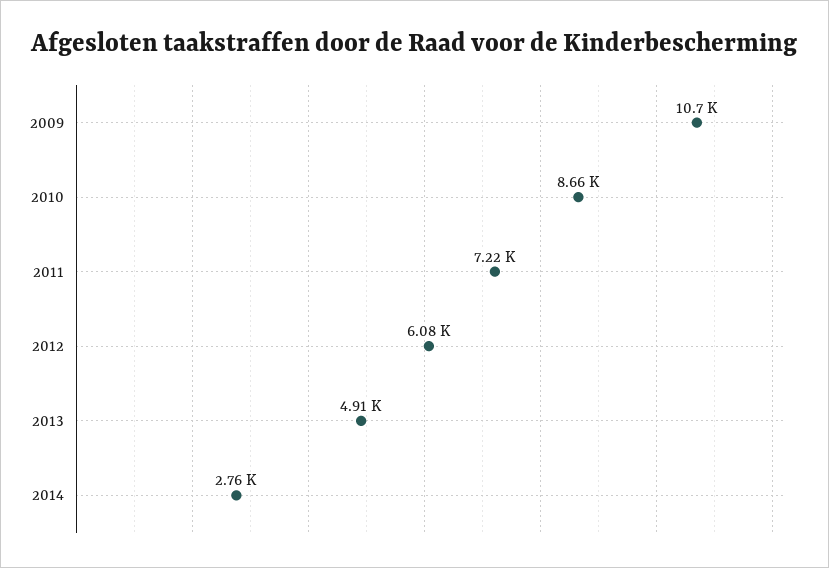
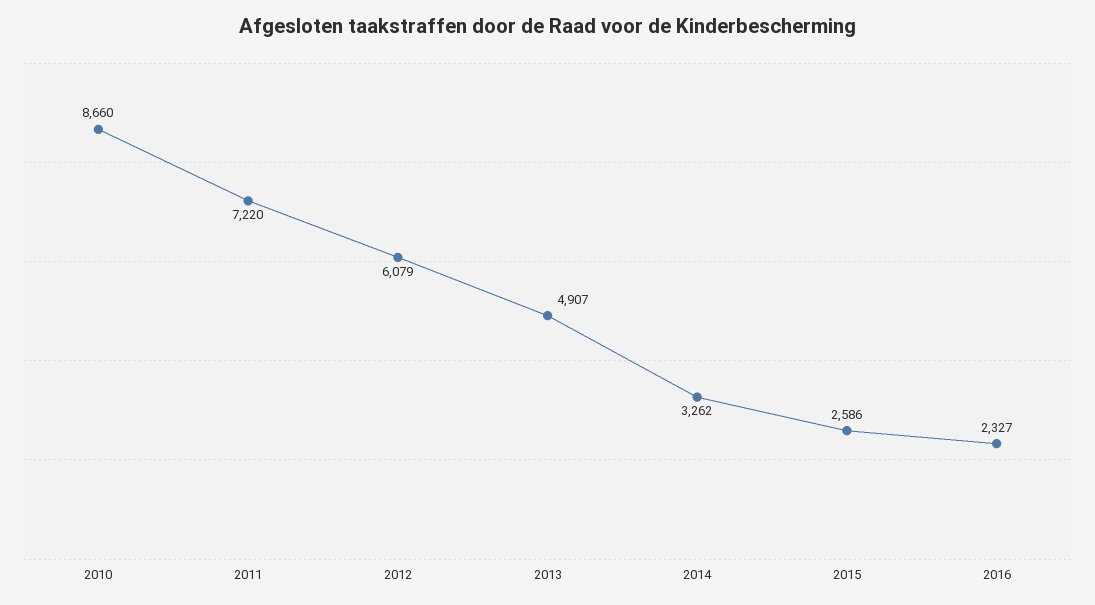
2009: 10700 -> none
2014: 2760 -> 3262
2015: none -> 2586
2016: none -> 2327

